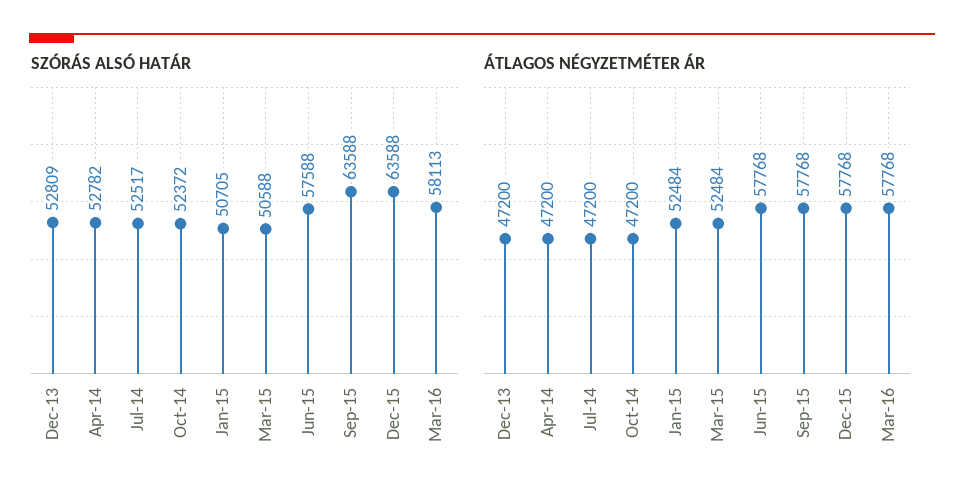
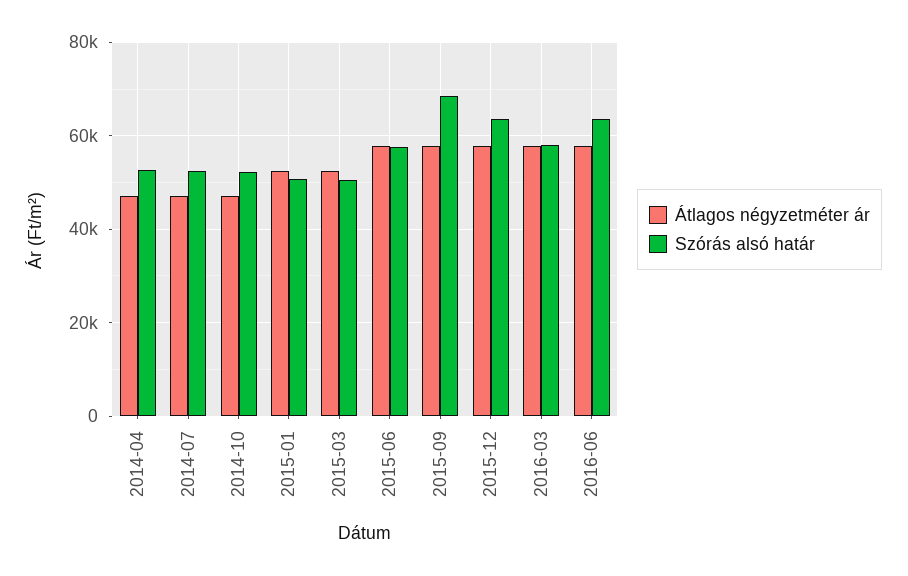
SZÓRÁS ALSÓ HATÁR, Dec-13: 52809 -> none
SZÓRÁS ALSÓ HATÁR, Sep-15: 63588 -> 68000
ÁTLAGOS NÉGYZETMÉTER ÁR, Dec-13: 47200 -> none
ÁTLAGOS NÉGYZETMÉTER ÁR, 2016-06: none -> 58000
SZÓRÁS ALSÓ HATÁR, 2016-06: none -> 64000

